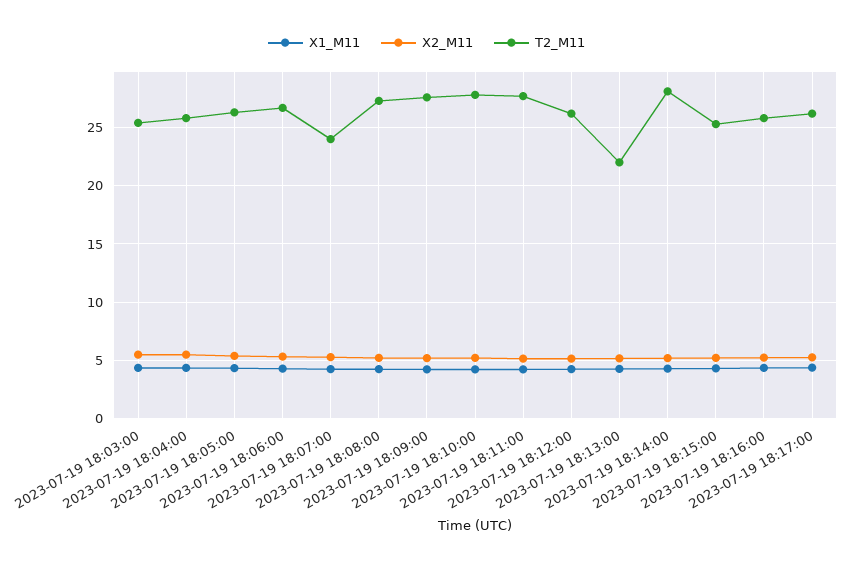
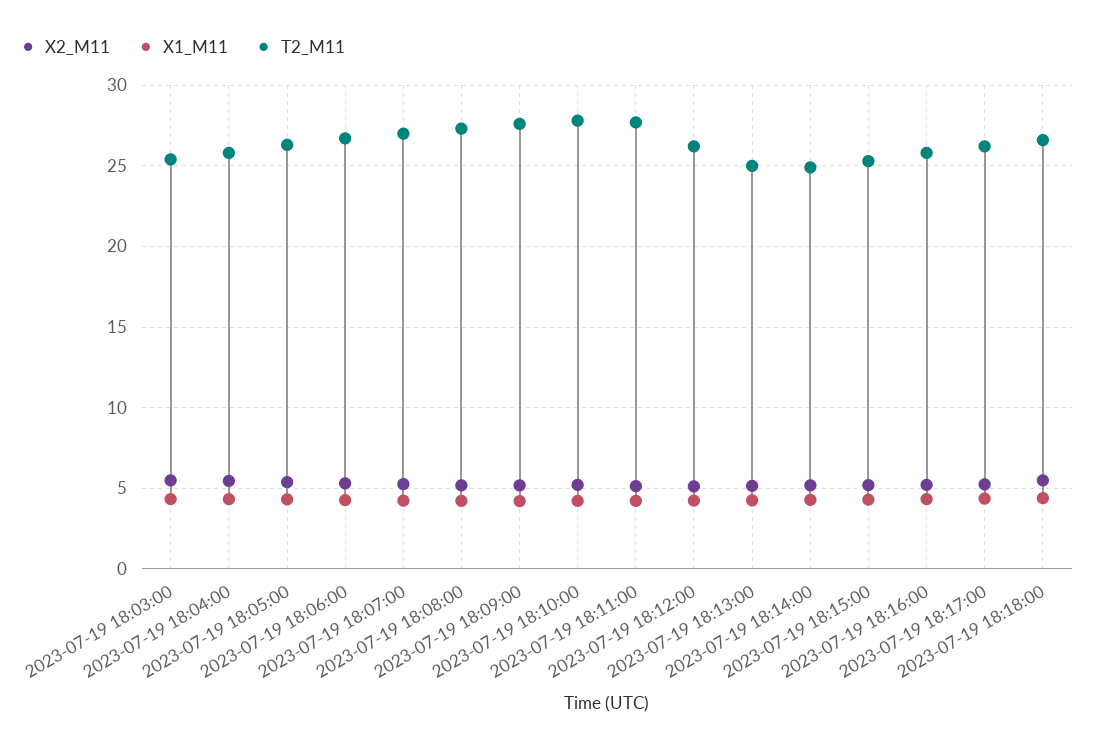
T2_M11, 2023-07-19 18:07:00: 24 -> 27
T2_M11, 2023-07-19 18:13:00: 22 -> 25
T2_M11, 2023-07-19 18:14:00: 28 -> 25
X2_M11, 2023-07-19 18:18:00: none -> 5.5
X1_M11, 2023-07-19 18:18:00: none -> 4.5
T2_M11, 2023-07-19 18:18:00: none -> 26.5

